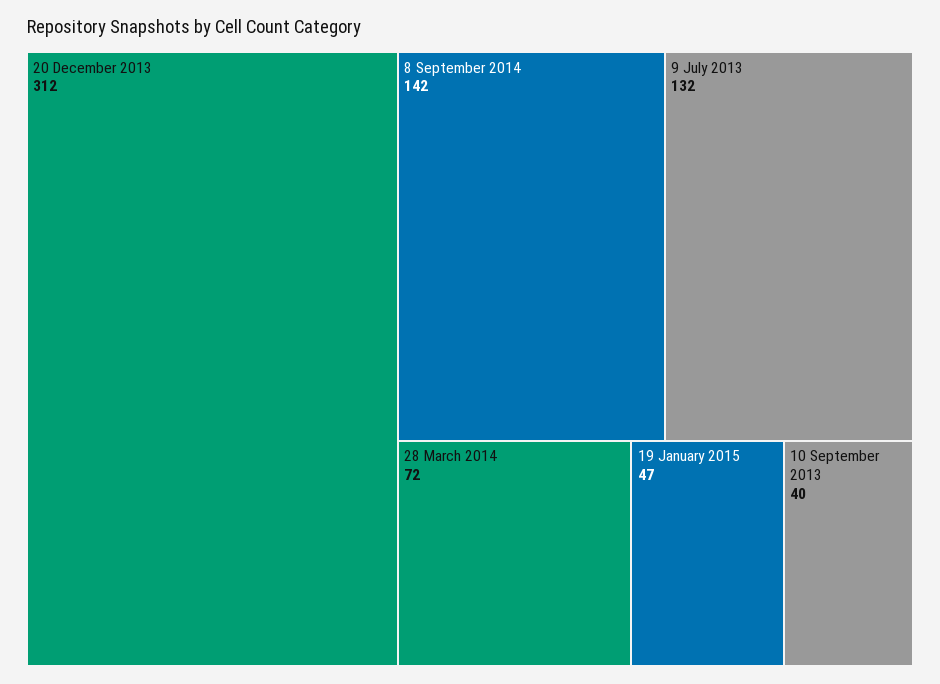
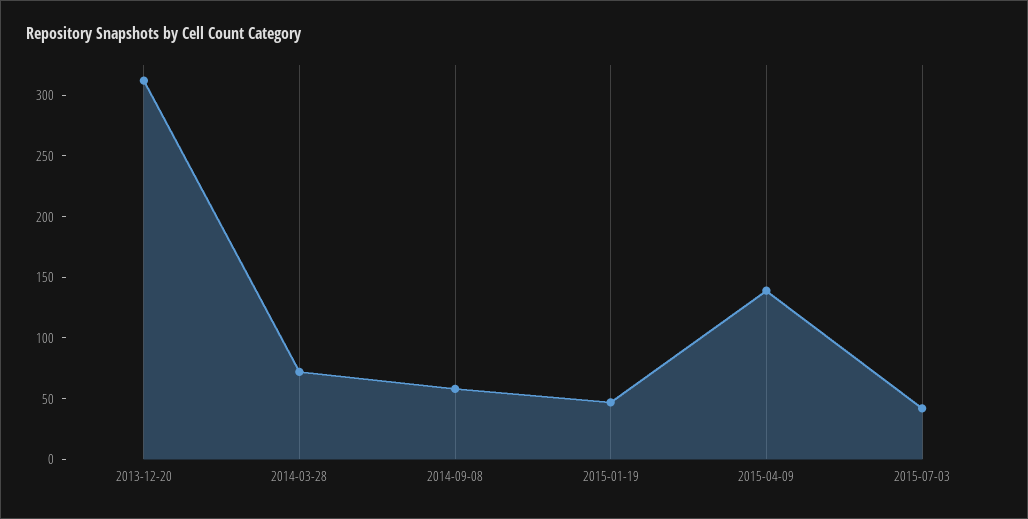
8 September 2014: 142 -> 60
9 July 2013: 132 -> none
10 September 2013: 40 -> none
2015-04-09: none -> 140
2015-07-03: none -> 40

